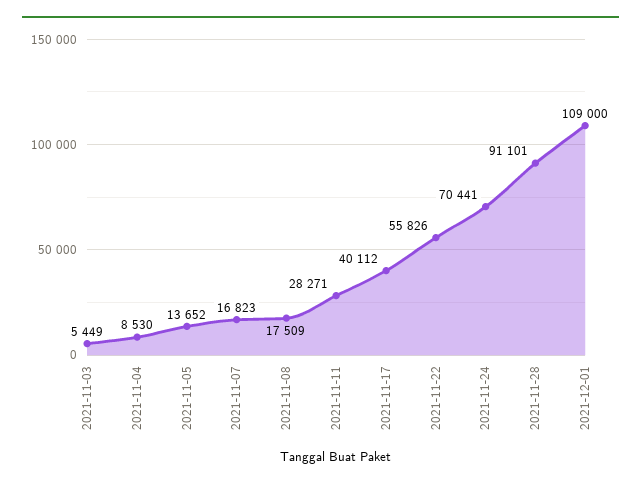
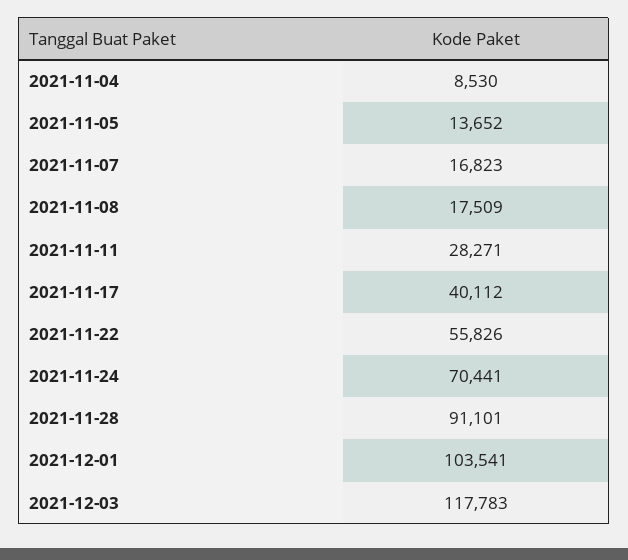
2021-11-03: 5449 -> none
2021-12-01: 109000 -> 103541
2021-12-03: none -> 117783

